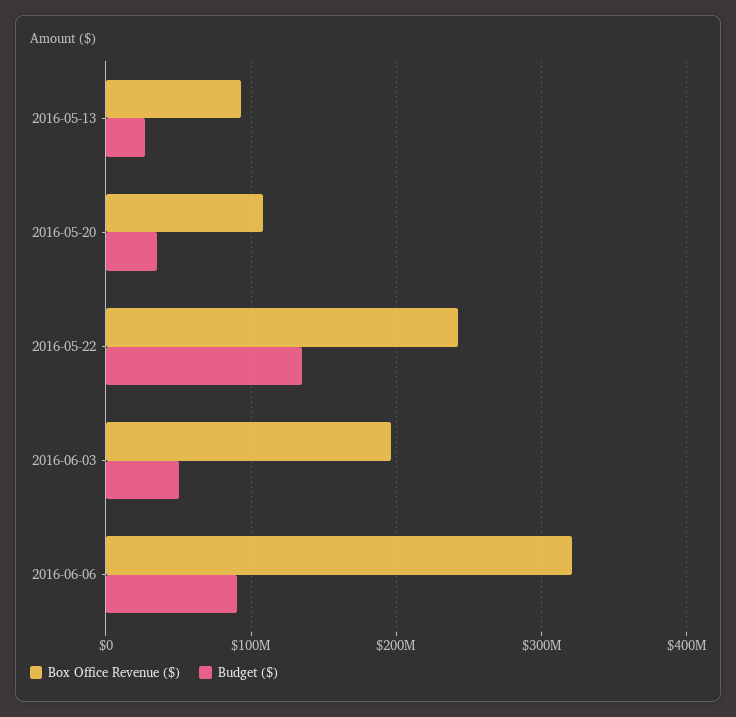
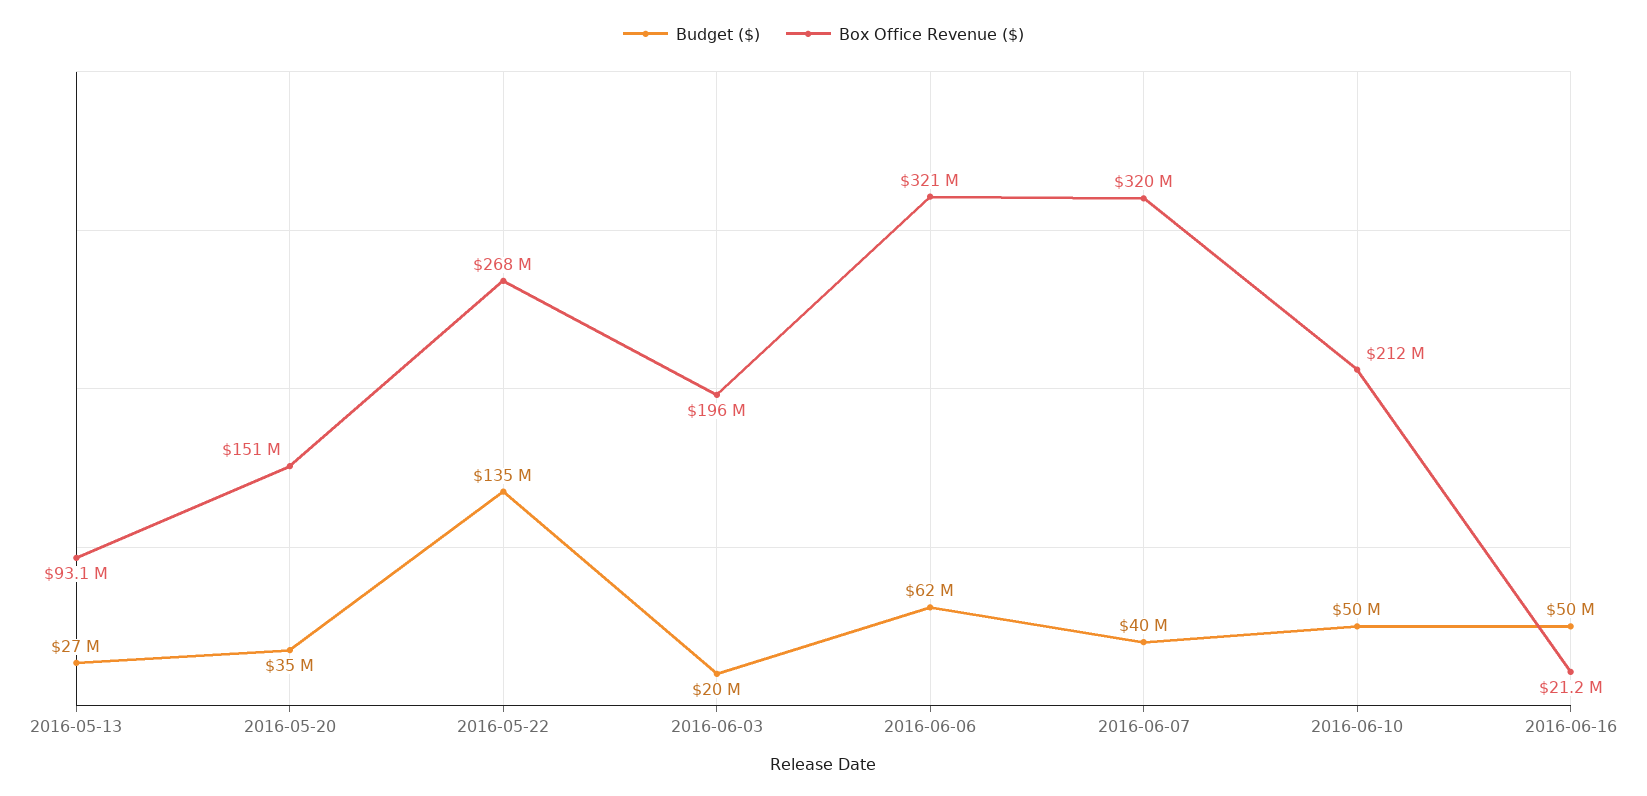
Box Office Revenue ($), 2016-05-20: 110000000 -> 151000000
Box Office Revenue ($), 2016-05-22: 240000000 -> 268000000
Budget ($), 2016-06-03: 50000000 -> 20000000
Budget ($), 2016-06-06: 90000000 -> 62000000
Budget ($), 2016-06-07: none -> 40000000
Box Office Revenue ($), 2016-06-07: none -> 320000000
Budget ($), 2016-06-10: none -> 50000000
Box Office Revenue ($), 2016-06-10: none -> 212000000
Budget ($), 2016-06-16: none -> 50000000
Box Office Revenue ($), 2016-06-16: none -> 21200000

